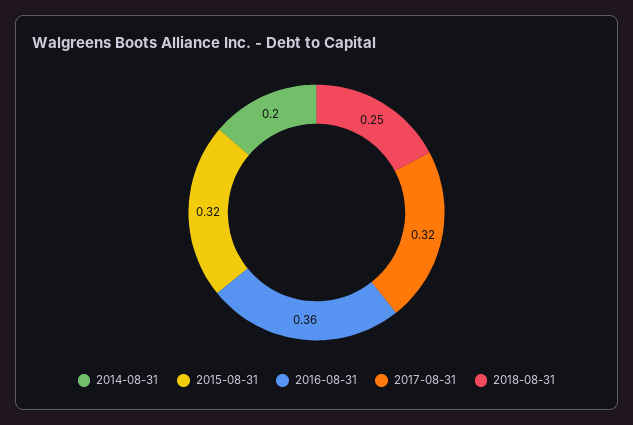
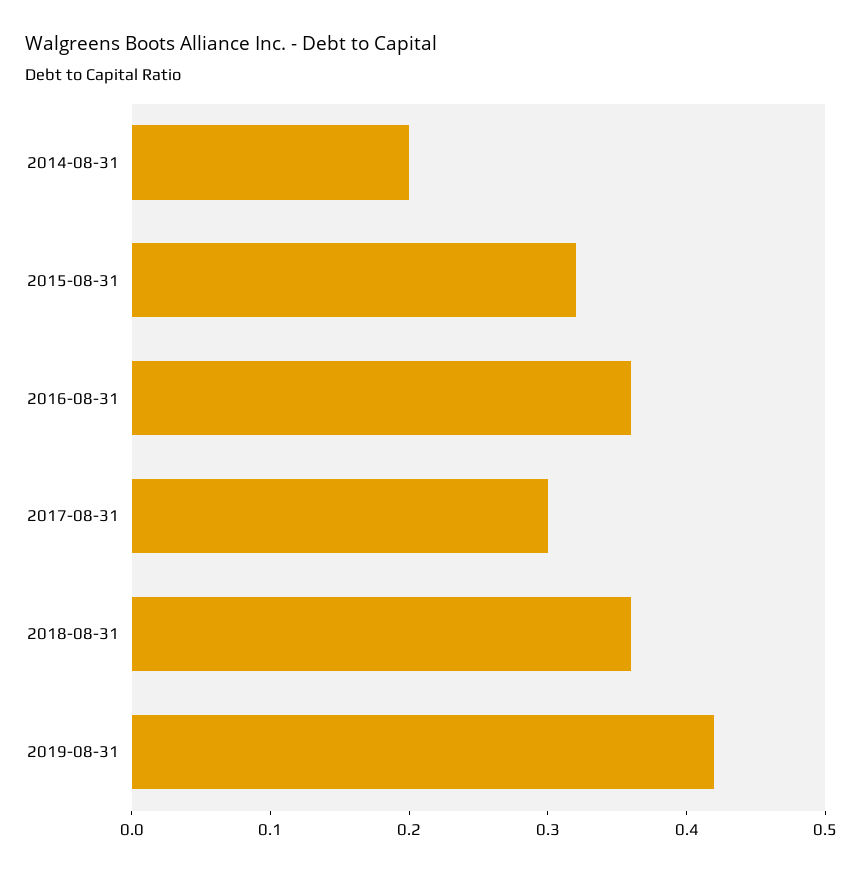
2017-08-31: 0.32 -> 0.3
2018-08-31: 0.25 -> 0.36
2019-08-31: none -> 0.42

